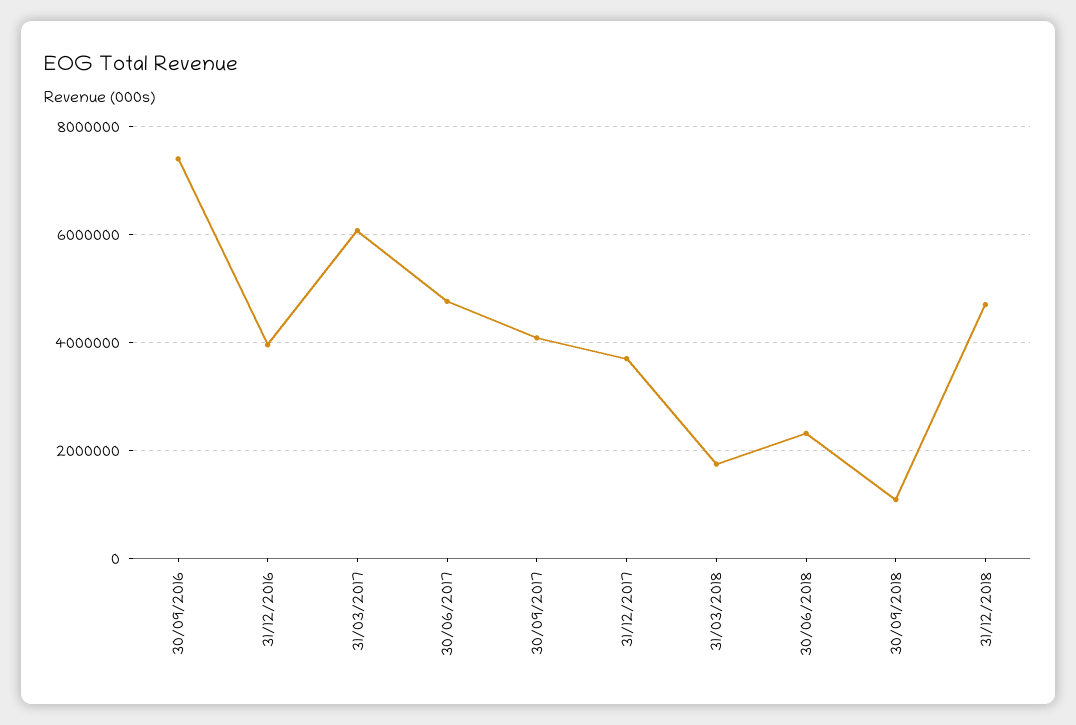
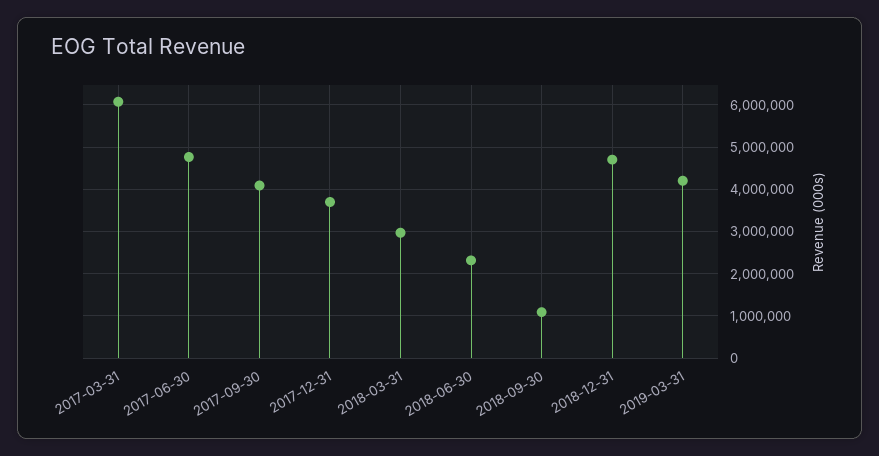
30/09/2016: 7400000 -> none
31/12/2016: 4000000 -> none
31/03/2018: 1800000 -> 3000000
2019-03-31: none -> 4200000

